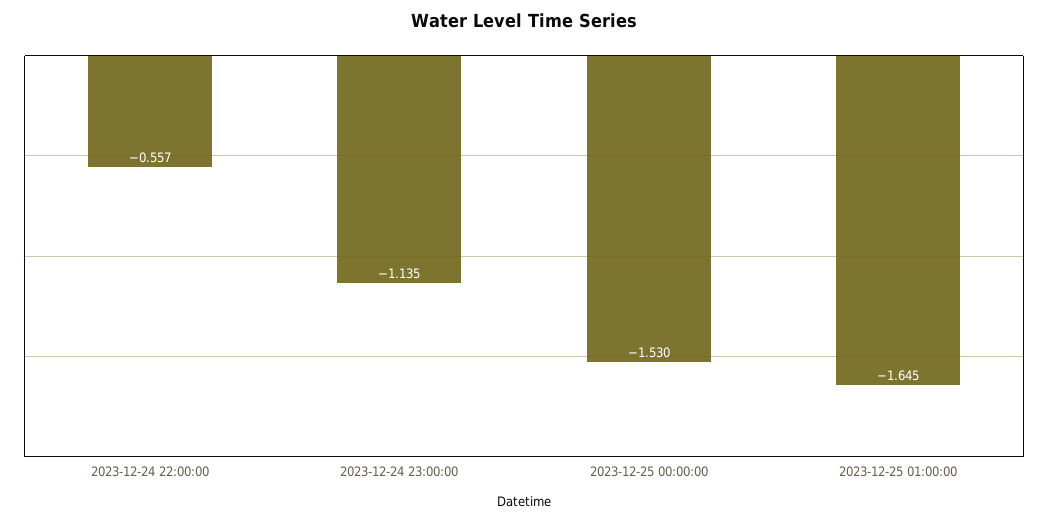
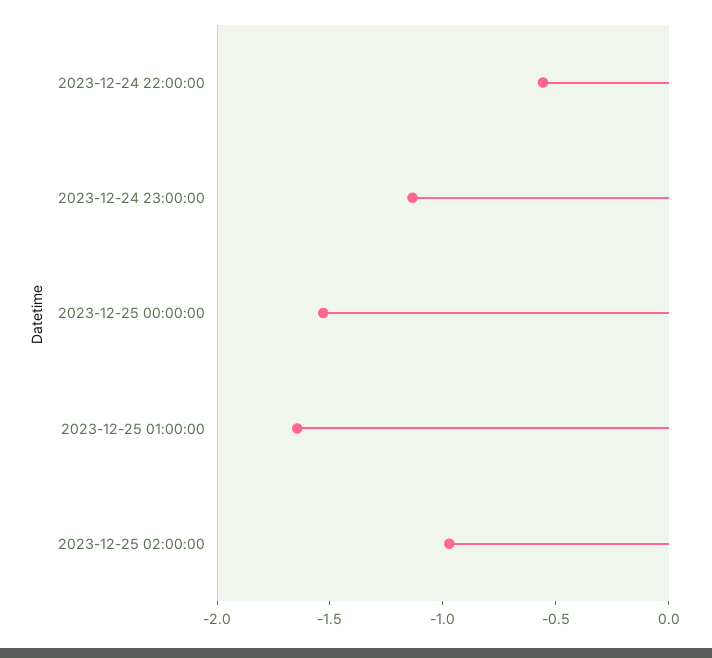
2023-12-25 02:00:00: none -> -1

